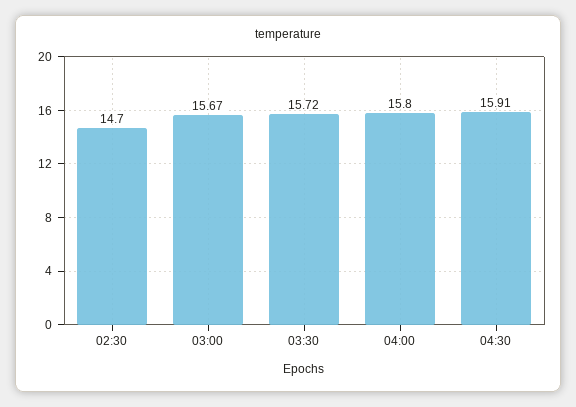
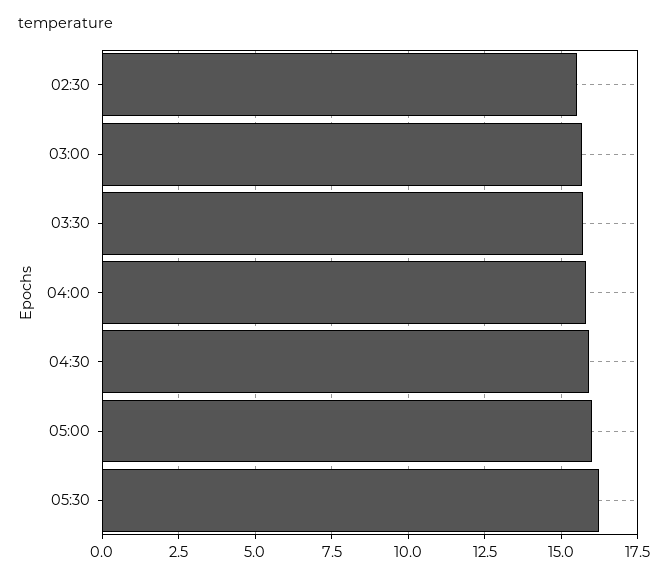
02:30: 14.7 -> 15.5
05:00: none -> 16
05:30: none -> 16.25

